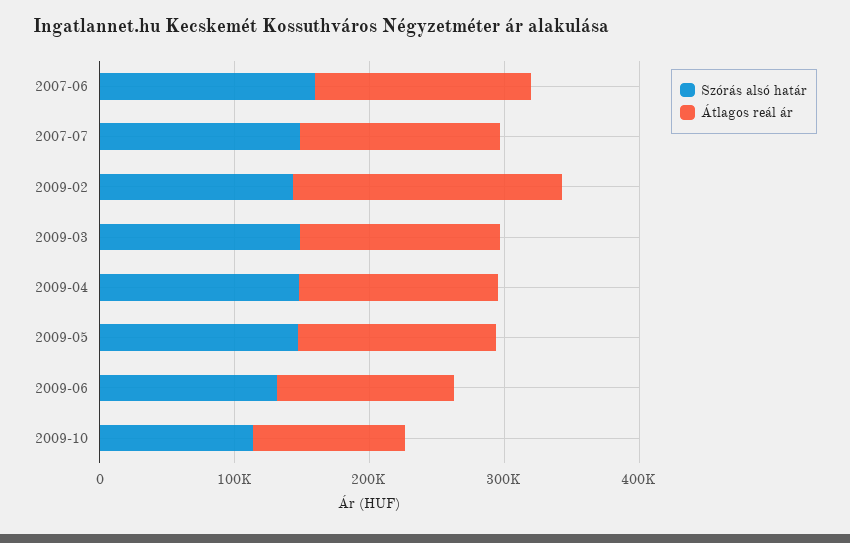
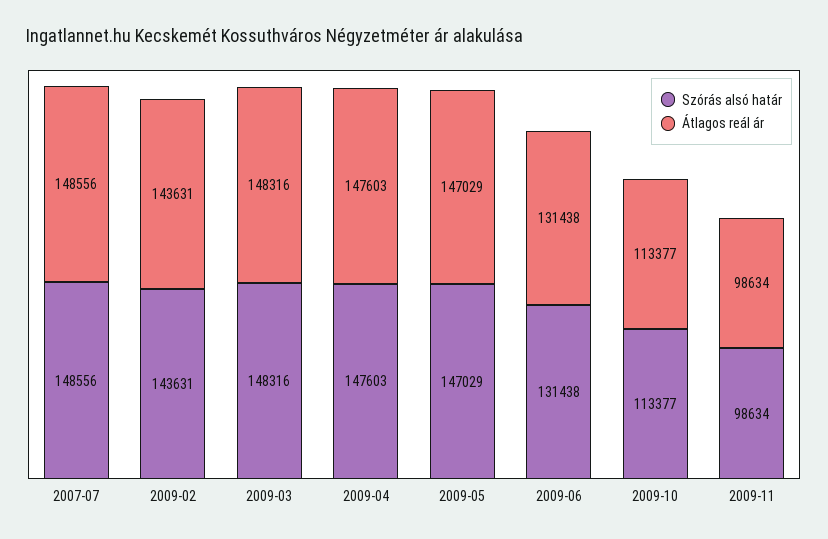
Szórás alsó határ, 2007-06: 160000 -> none
Átlagos reál ár, 2007-06: 160000 -> none
Átlagos reál ár, 2009-02: 200000 -> 143631
Szórás alsó határ, 2009-11: none -> 98634
Átlagos reál ár, 2009-11: none -> 98634

